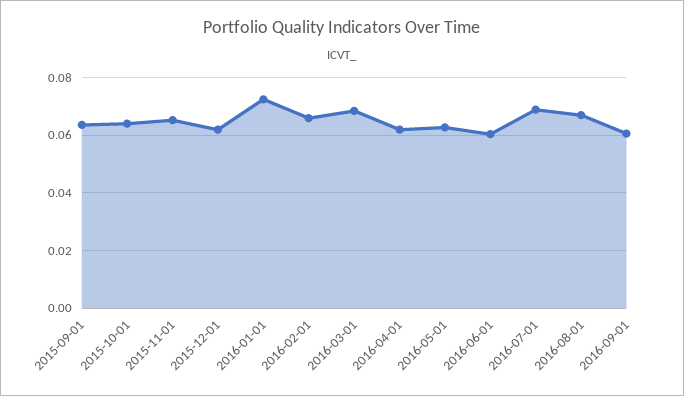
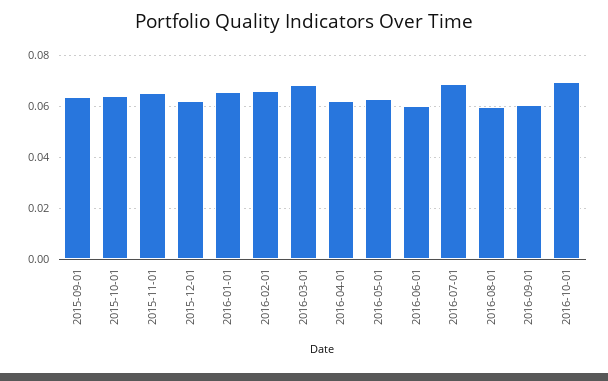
2016-01-01: 0.0725 -> 0.065
2016-08-01: 0.0675 -> 0.06
2016-10-01: none -> 0.07

